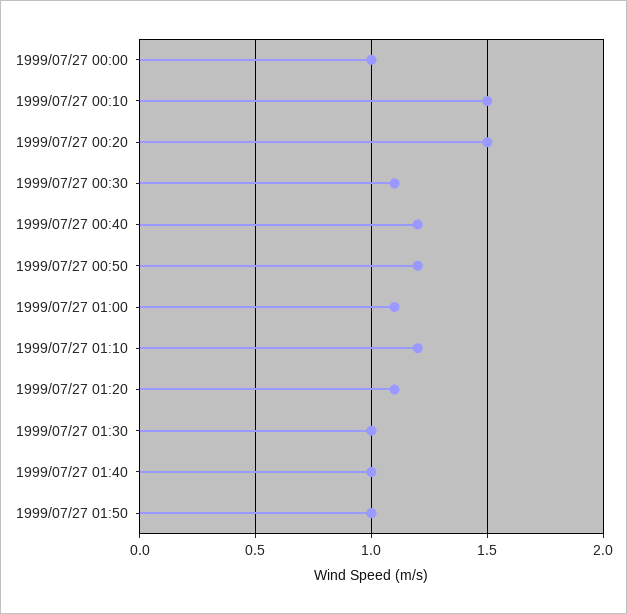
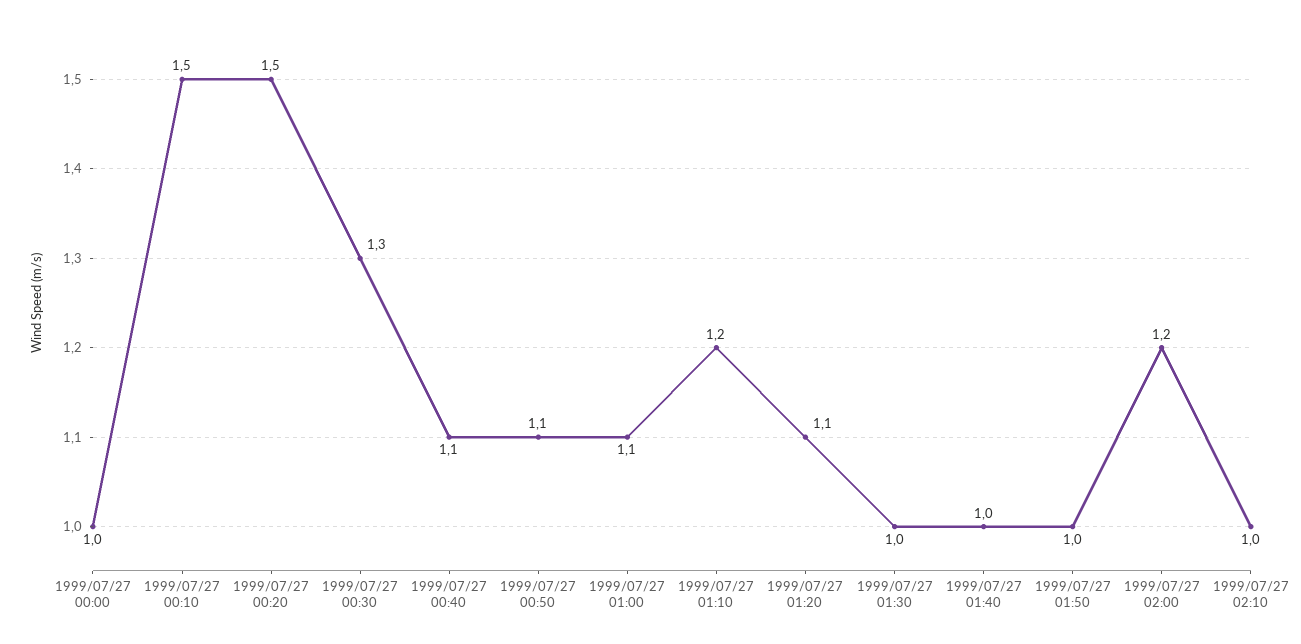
1999/07/27 00:30: 1.1 -> 1.3
1999/07/27 00:40: 1.2 -> 1.1
1999/07/27 00:50: 1.2 -> 1.1
1999/07/27 02:00: none -> 1.2
1999/07/27 02:10: none -> 1

